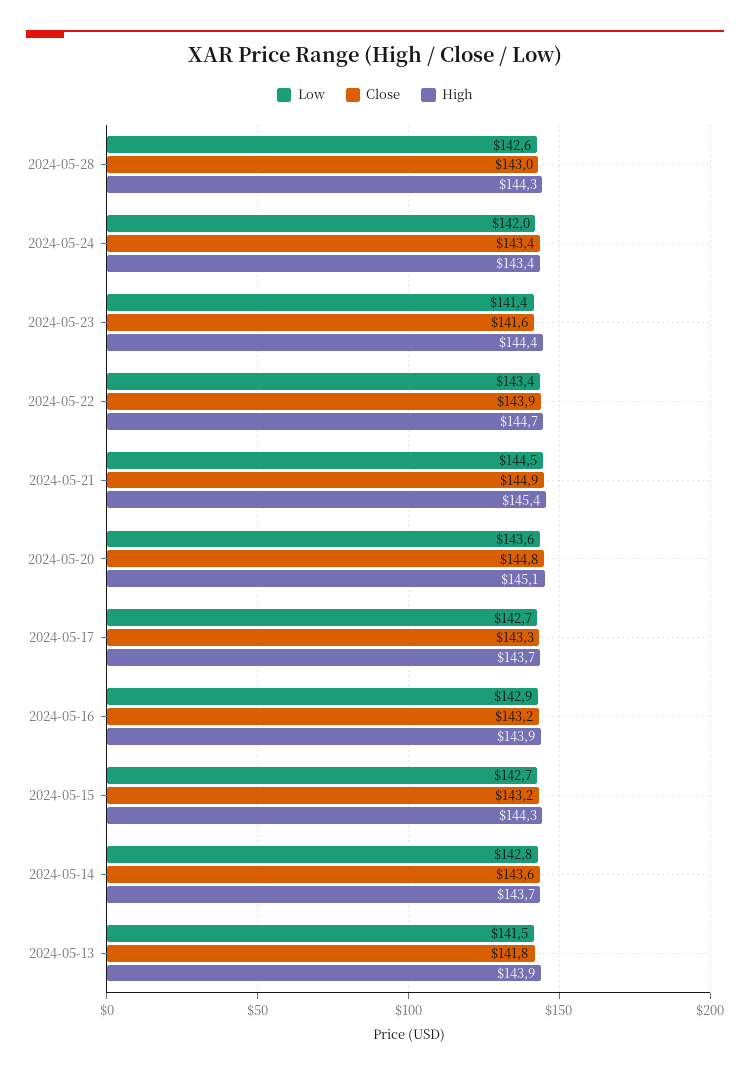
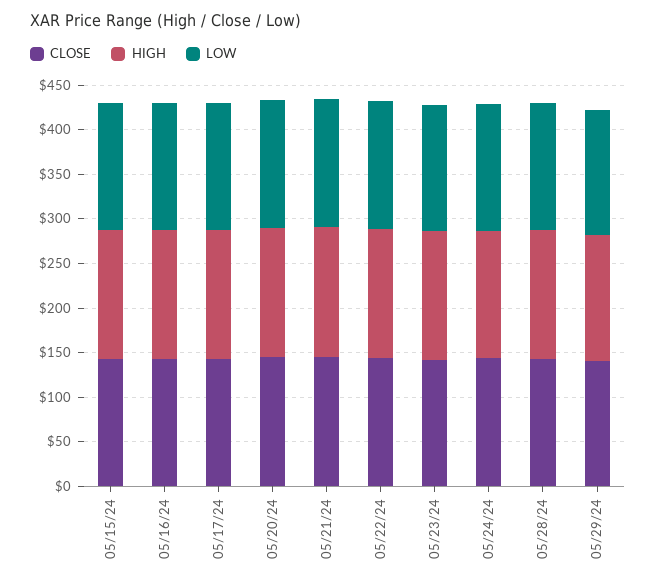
Low, 2024-05-14: 142.8 -> none
Close, 2024-05-14: 143.6 -> none
High, 2024-05-14: 143.7 -> none
Low, 2024-05-13: 141.5 -> none
Close, 2024-05-13: 141.8 -> none
High, 2024-05-13: 143.9 -> none
Close, 05/29/24: none -> 140
High, 05/29/24: none -> 140
Low, 05/29/24: none -> 140

